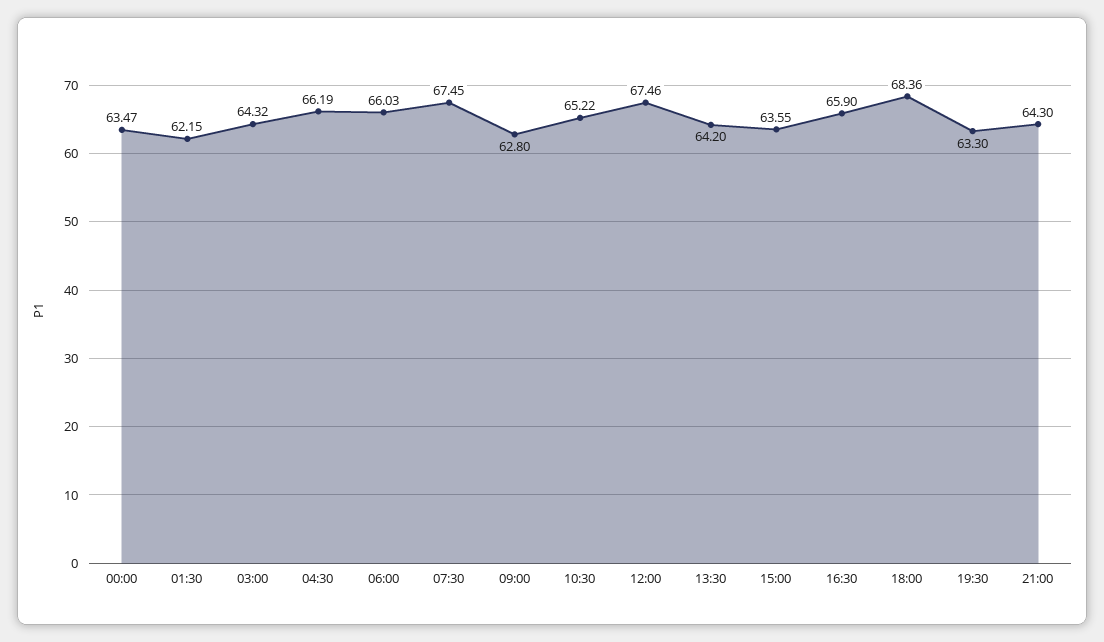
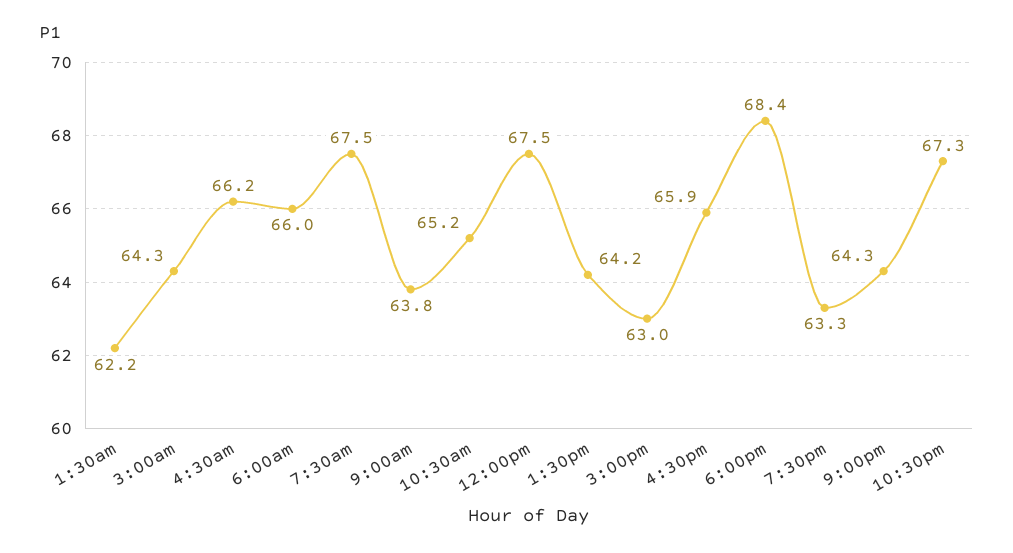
00:00: 63.47 -> none
09:00: 62.8 -> 63.8
15:00: 63.55 -> 63
10:30pm: none -> 67.3

